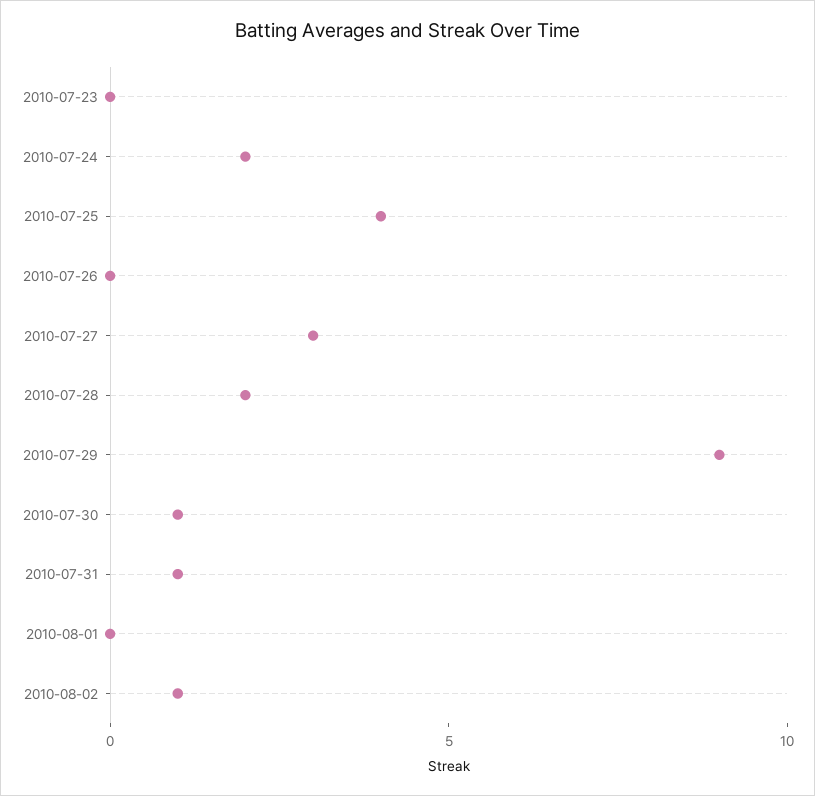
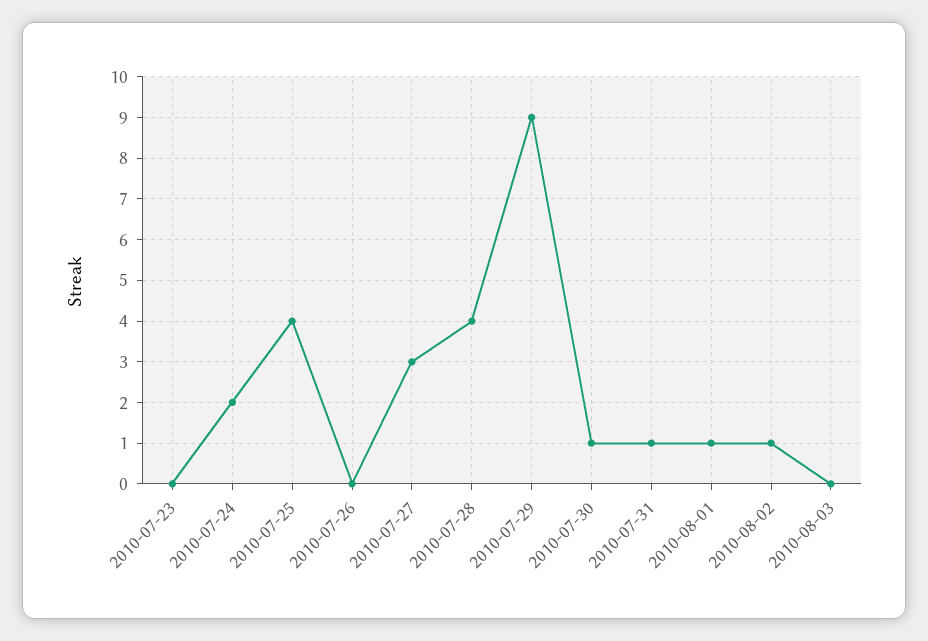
2010-07-28: 2 -> 4
2010-08-01: 0 -> 1
2010-08-03: none -> 0

